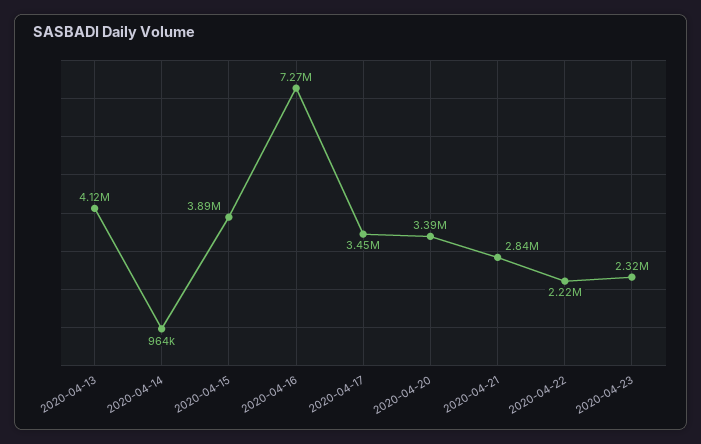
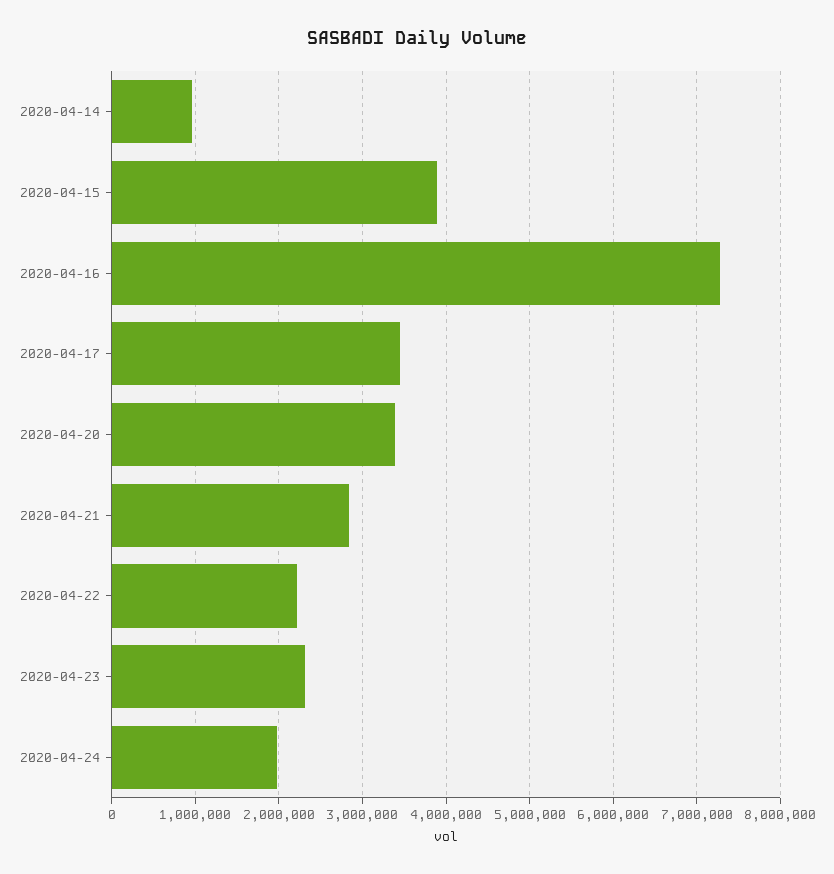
2020-04-13: 4120000 -> none
2020-04-24: none -> 2000000

